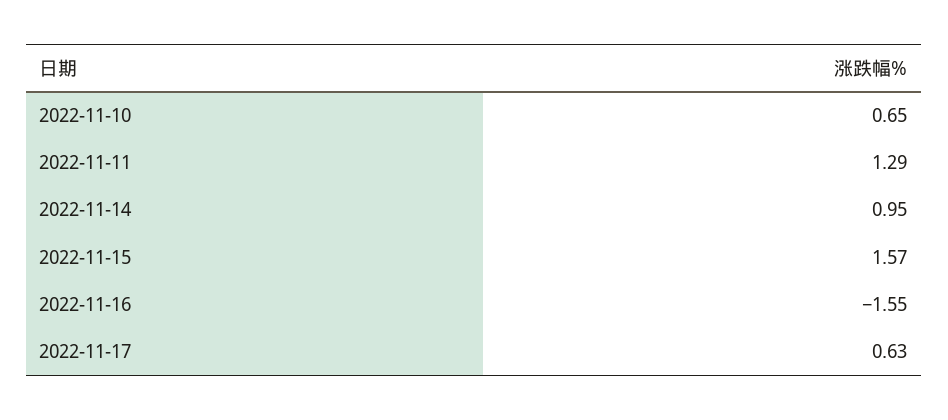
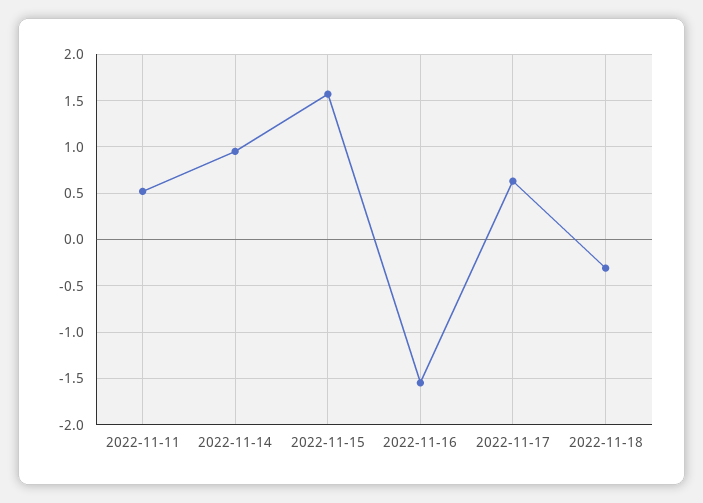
2022-11-10: 0.65 -> none
2022-11-11: 1.29 -> 0.5
2022-11-18: none -> -0.3

